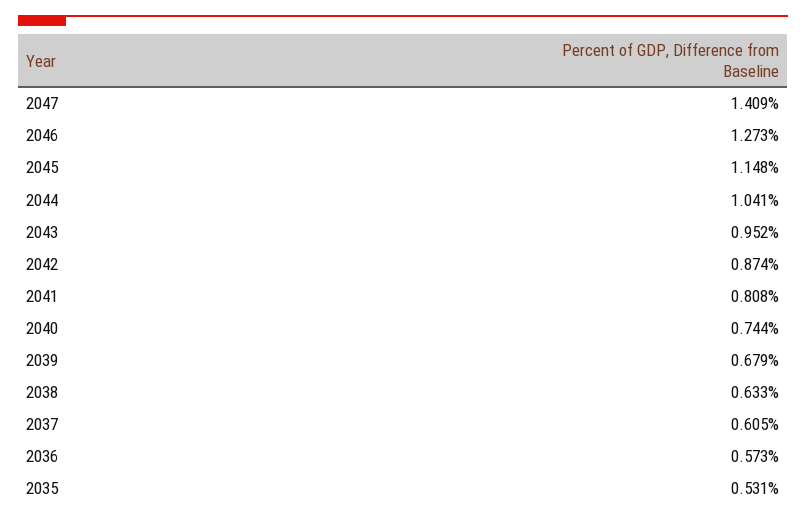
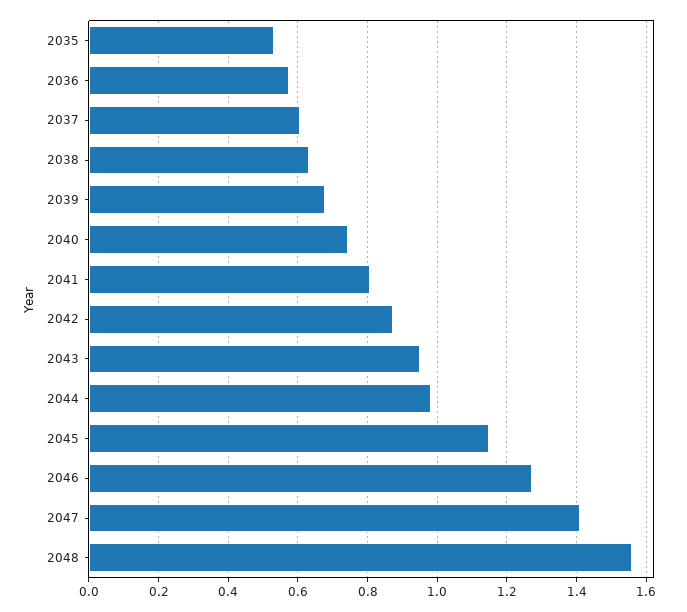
2044: 1.041 -> 0.98
2048: none -> 1.56

